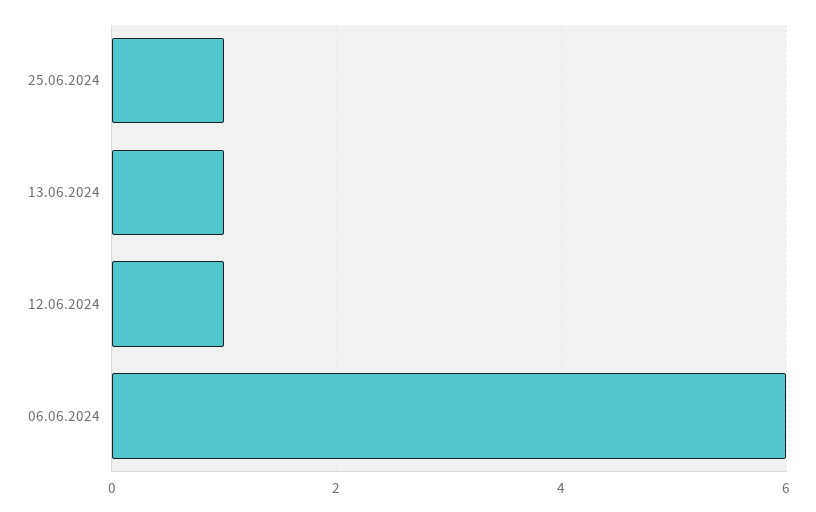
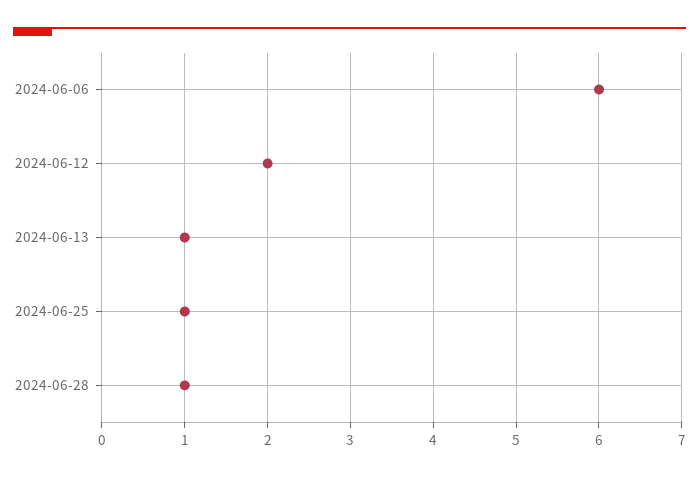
12.06.2024: 1 -> 2
2024-06-28: none -> 1

